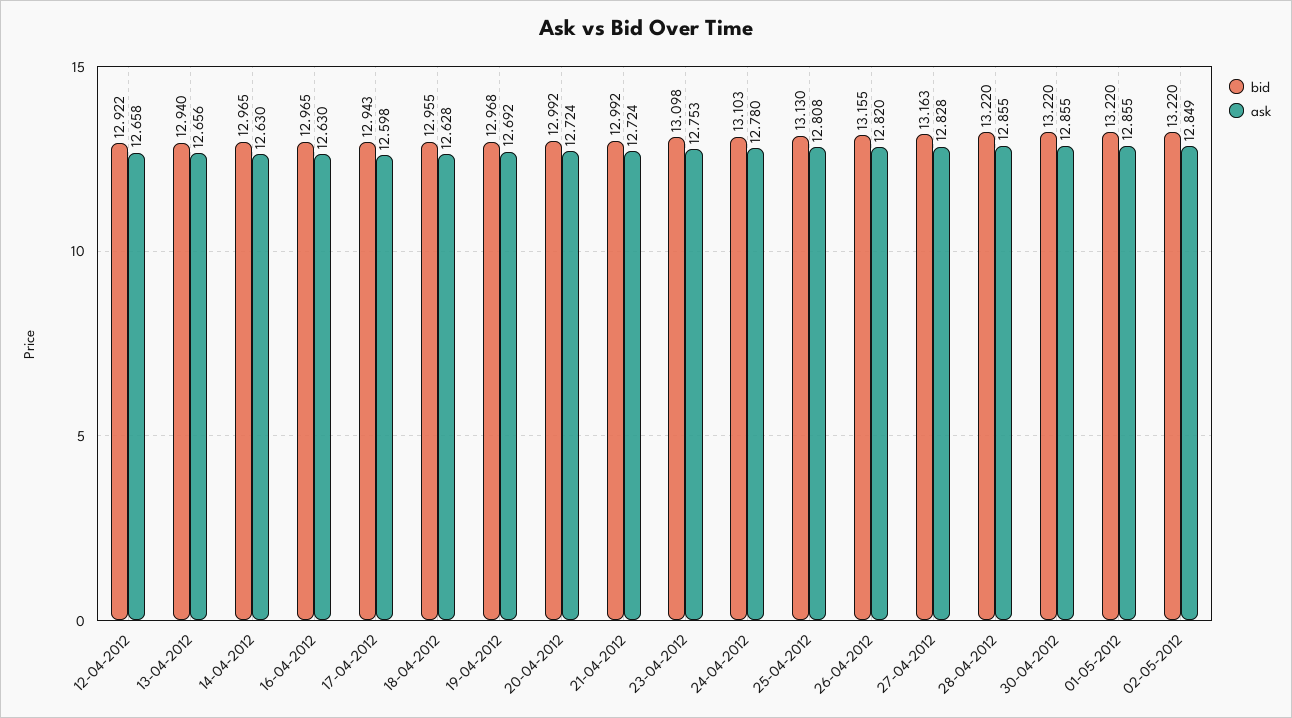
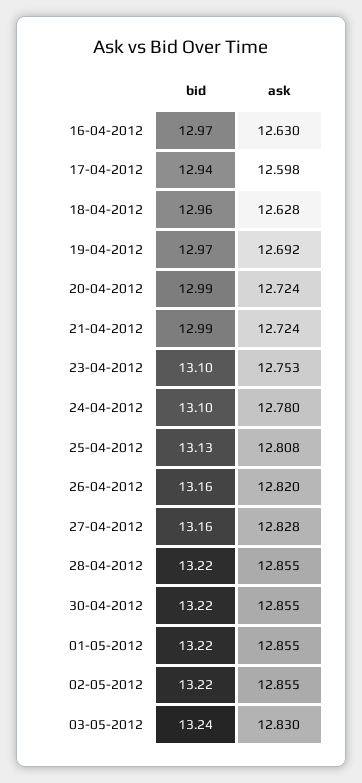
bid, 12-04-2012: 12.922 -> none
ask, 12-04-2012: 12.658 -> none
bid, 13-04-2012: 12.94 -> none
ask, 13-04-2012: 12.656 -> none
bid, 14-04-2012: 12.965 -> none
ask, 14-04-2012: 12.63 -> none
ask, 02-05-2012: 12.849 -> 12.855
bid, 03-05-2012: none -> 13.24
ask, 03-05-2012: none -> 12.83

